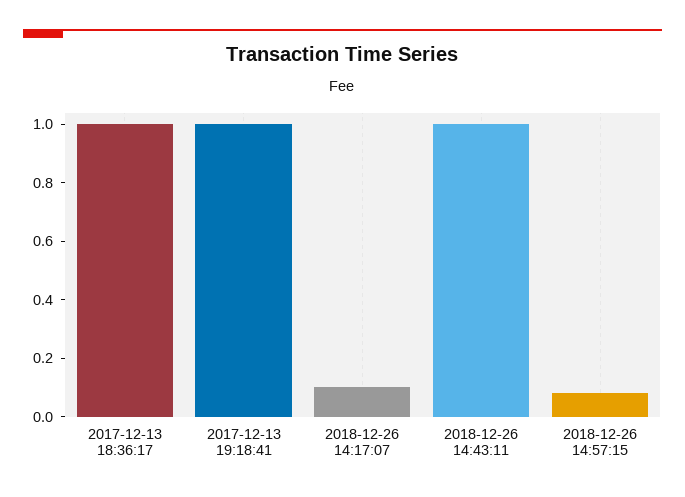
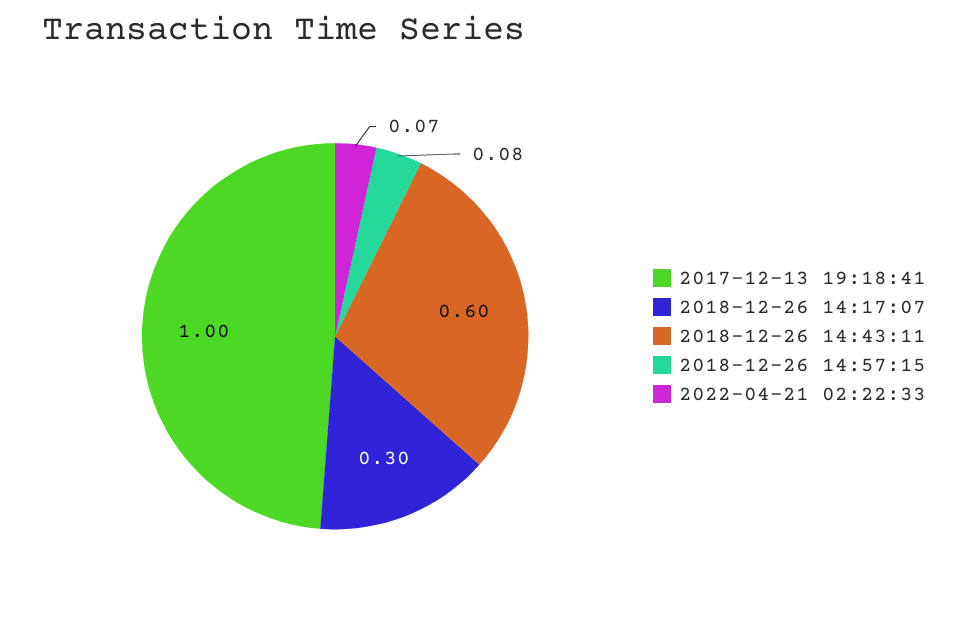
2017-12-13 18:36:17: 1 -> none
2018-12-26 14:17:07: 0.1 -> 0.3
2018-12-26 14:43:11: 1 -> 0.6
2022-04-21 02:22:33: none -> 0.07

